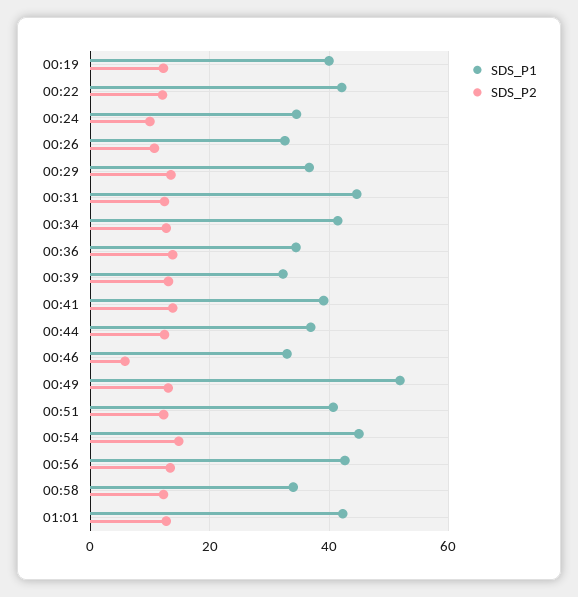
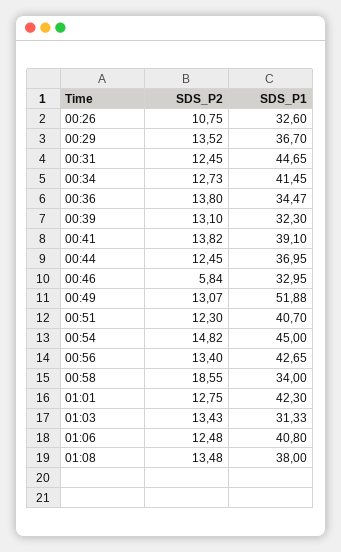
SDS_P1, 00:19: 40 -> none
SDS_P2, 00:19: 12 -> none
SDS_P1, 00:22: 42 -> none
SDS_P2, 00:22: 12 -> none
SDS_P1, 00:24: 34 -> none
SDS_P2, 00:24: 10 -> none
SDS_P2, 00:58: 12 -> 18.55
SDS_P2, 01:03: none -> 13.43
SDS_P1, 01:03: none -> 31.33
SDS_P2, 01:06: none -> 12.48
SDS_P1, 01:06: none -> 40.8
SDS_P2, 01:08: none -> 13.48
SDS_P1, 01:08: none -> 38

